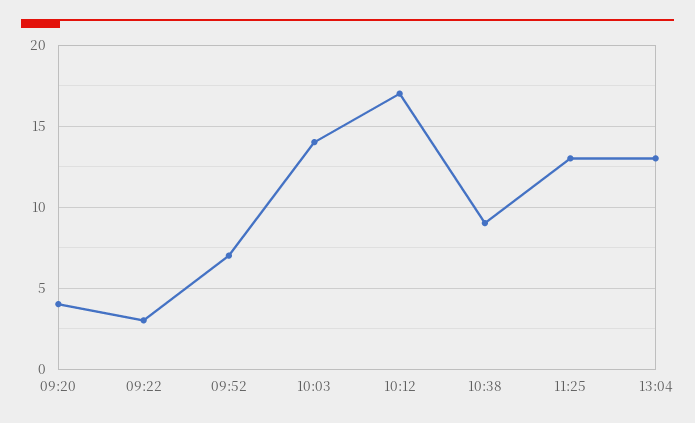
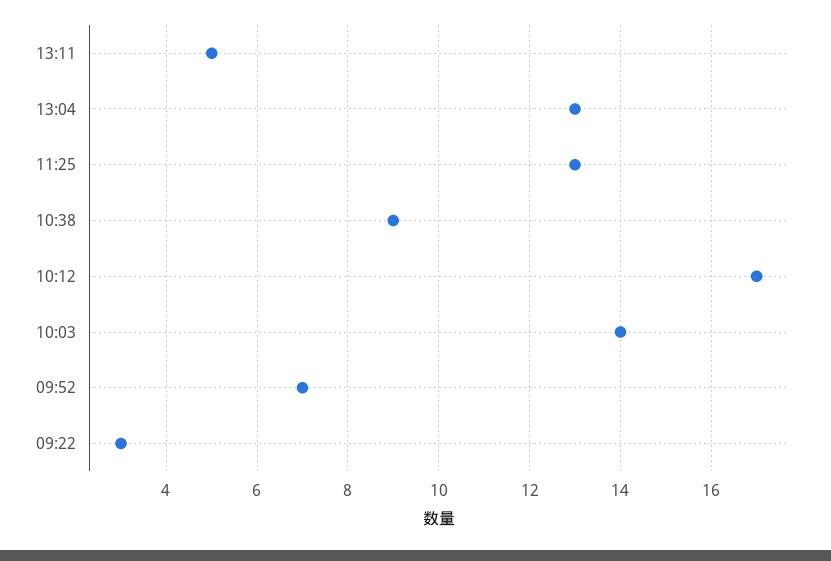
09:20: 4 -> none
13:11: none -> 5

